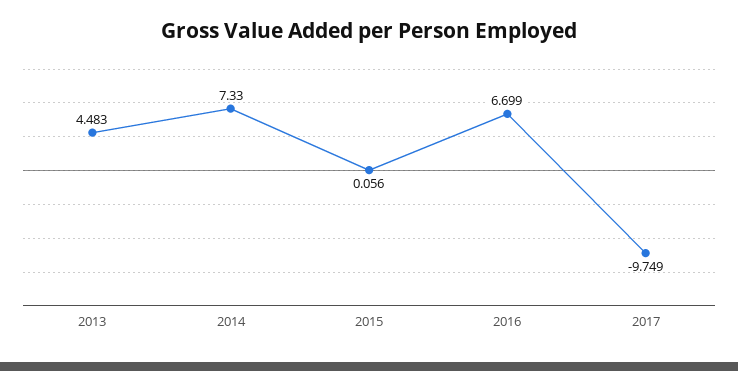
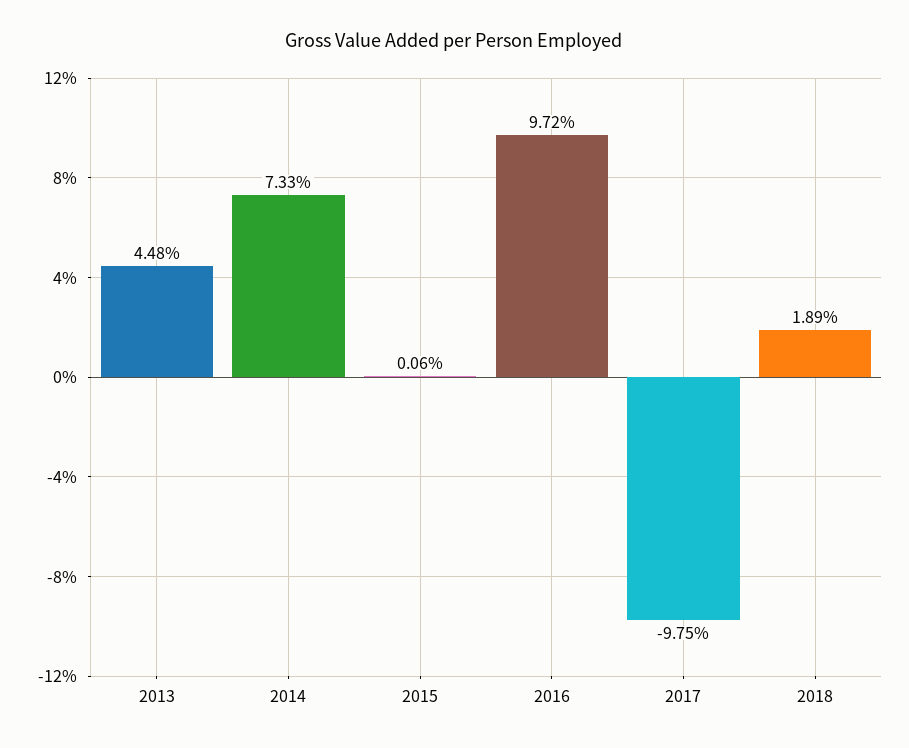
2016: 6.699 -> 9.72
2018: none -> 1.89

